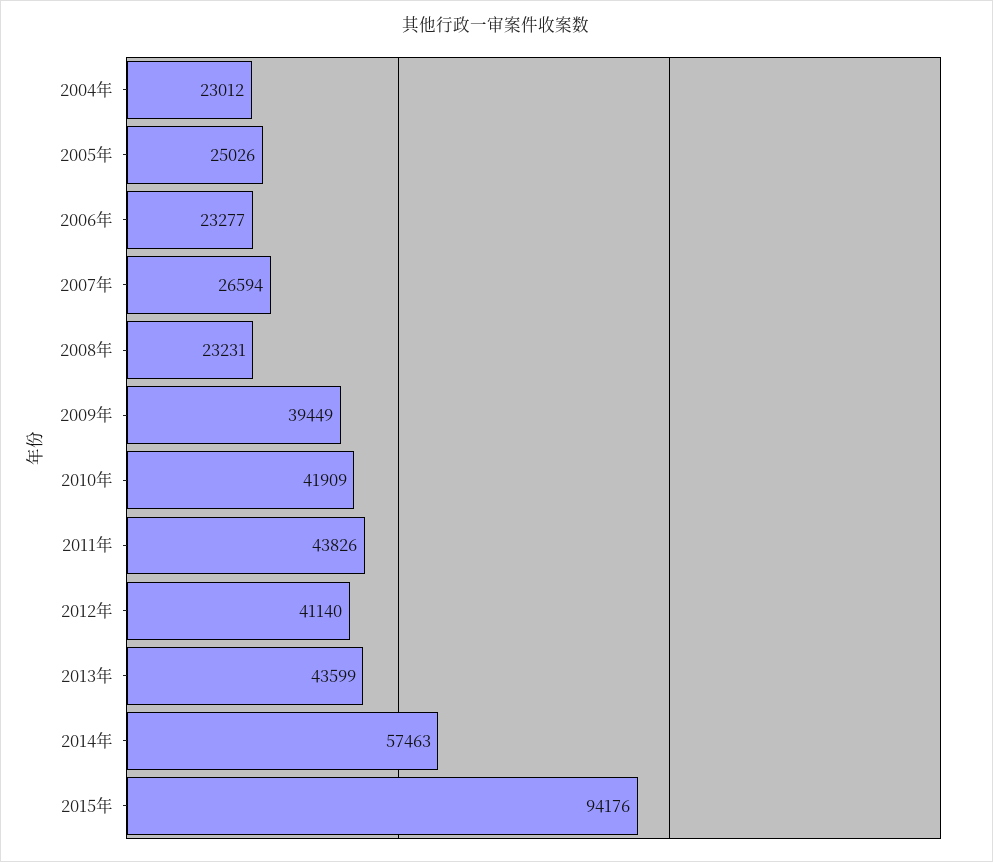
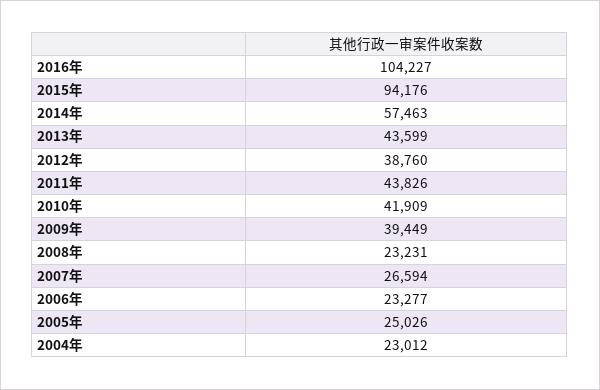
2012年: 41140 -> 38760
2016年: none -> 104227

